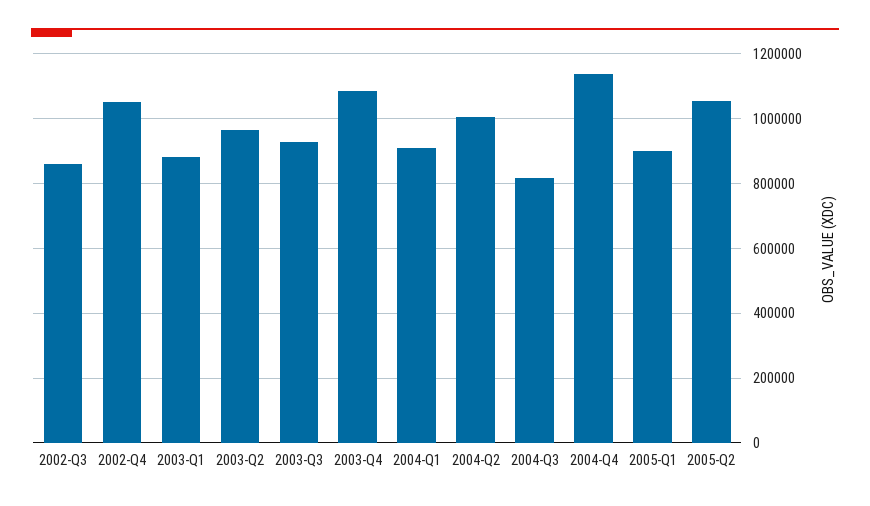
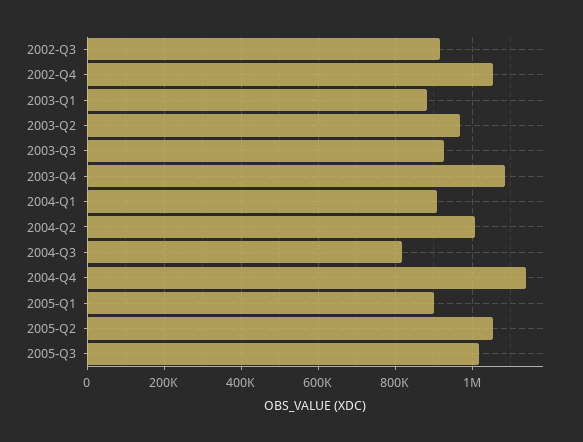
2002-Q3: 860000 -> 920000
2005-Q3: none -> 1020000

